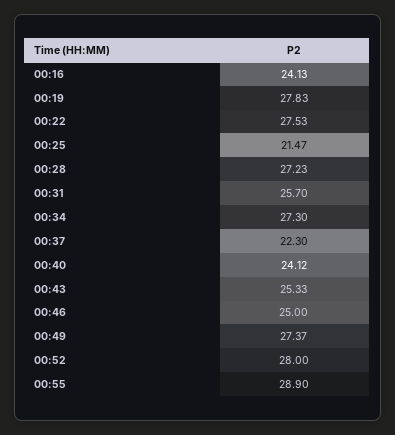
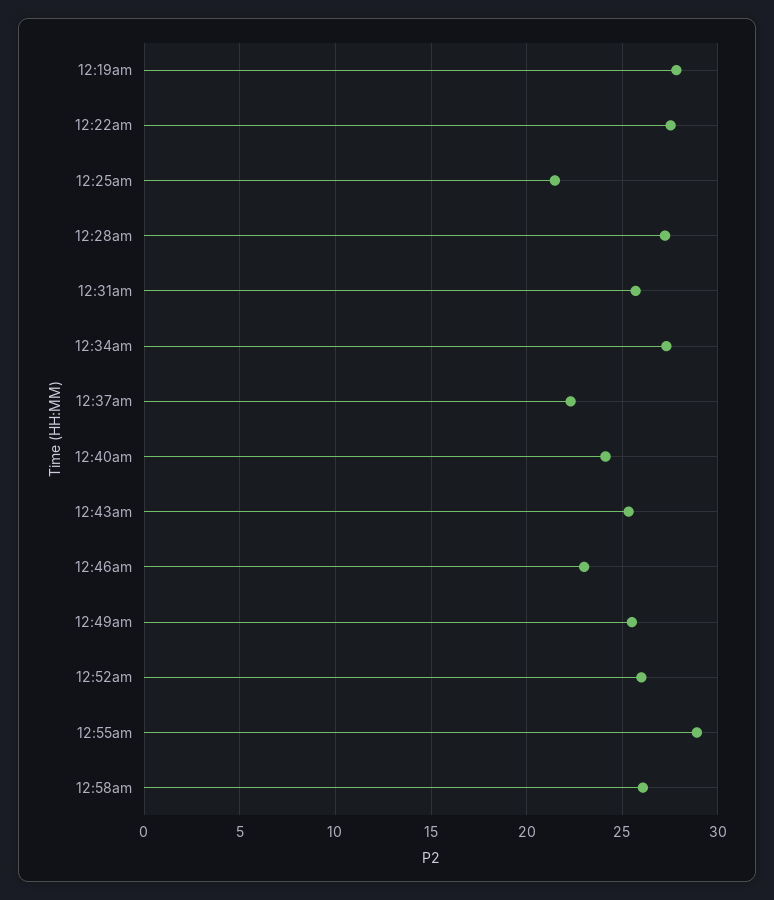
00:16: 24.13 -> none
00:46: 25 -> 23
00:49: 27.37 -> 25.5
00:52: 28 -> 26
12:58am: none -> 26

